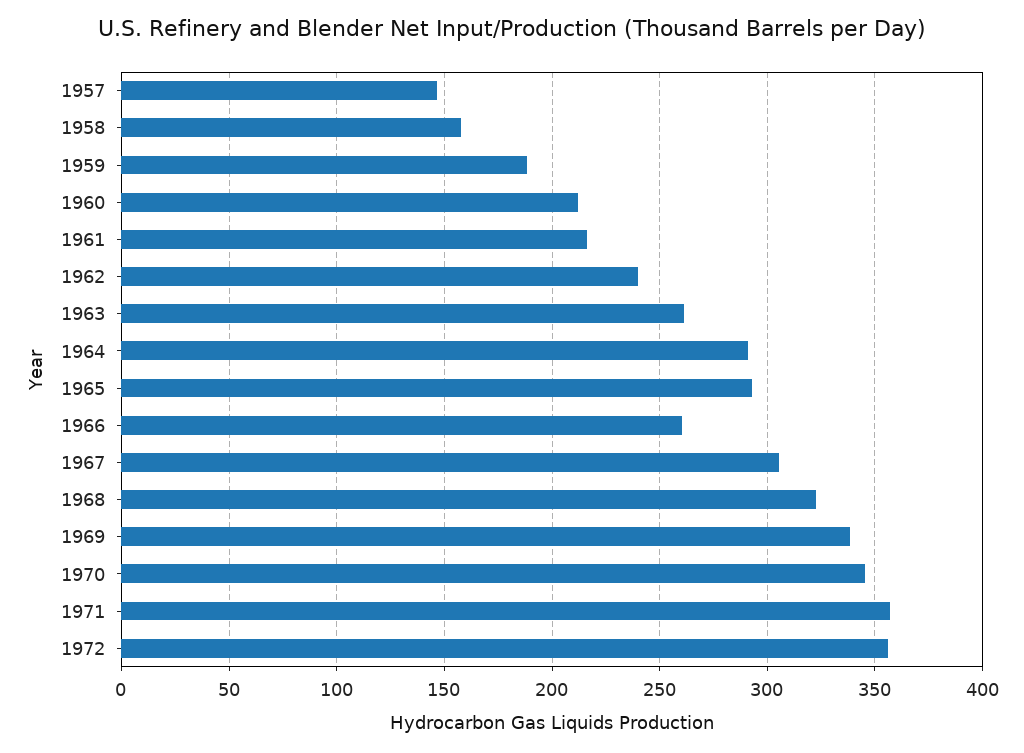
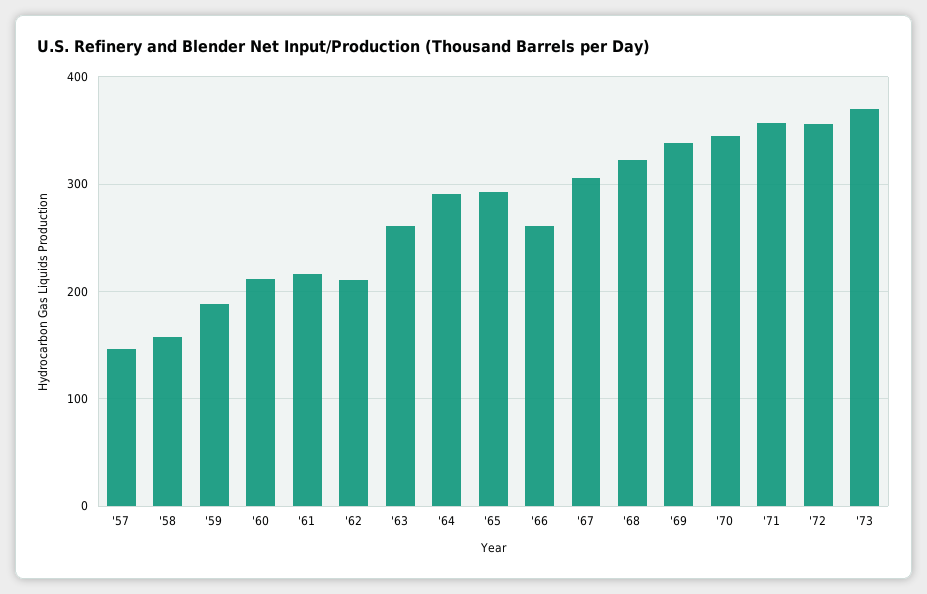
1962: 240 -> 210
'73: none -> 370

